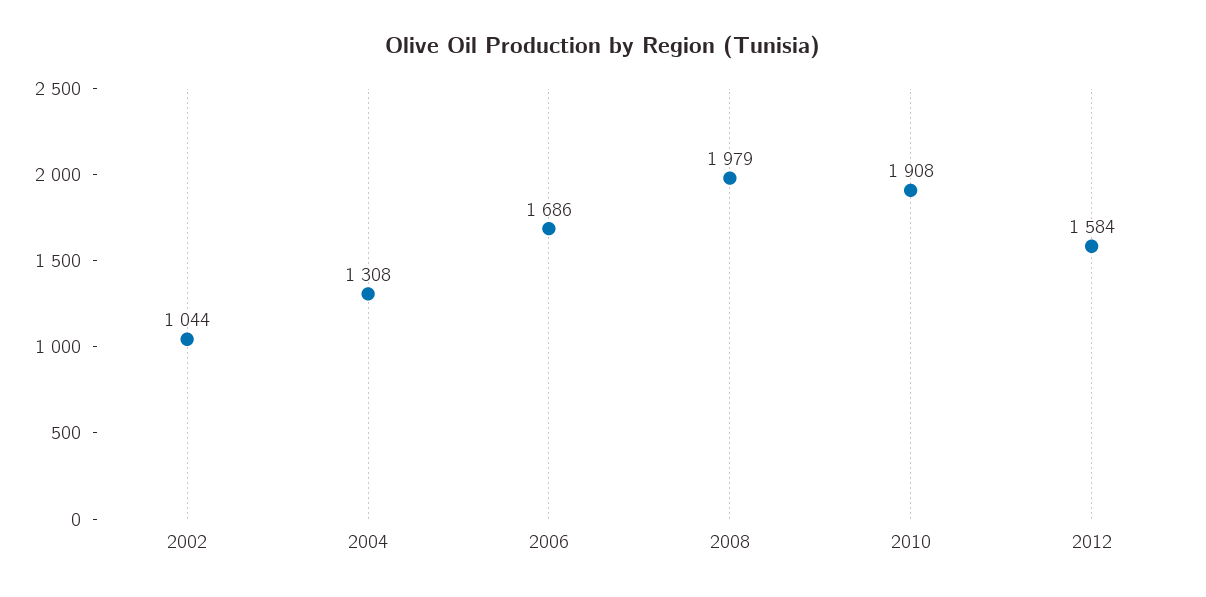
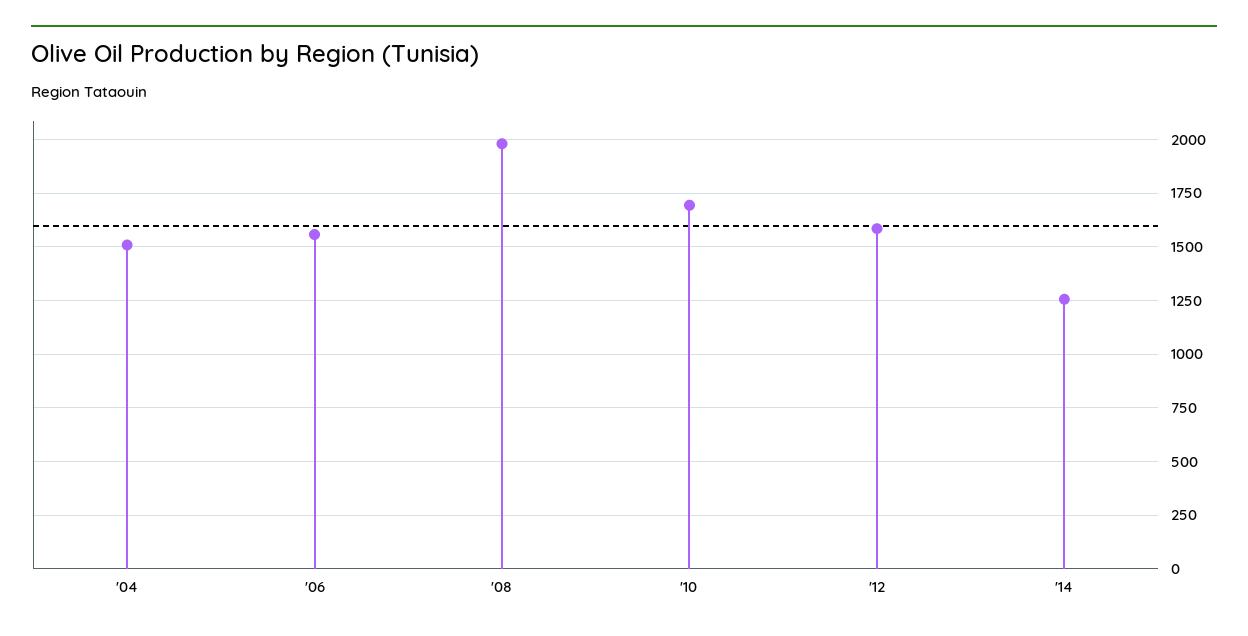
2002: 1044 -> none
2004: 1308 -> 1500
2006: 1686 -> 1550
2010: 1908 -> 1700
'14: none -> 1250

